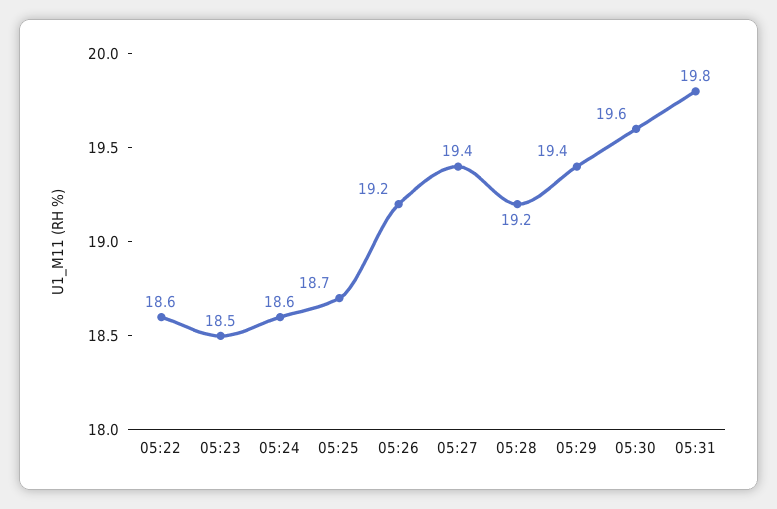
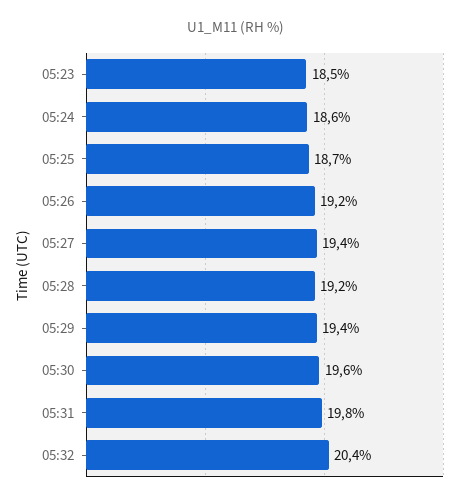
05:22: 18.6 -> none
05:32: none -> 20.4

